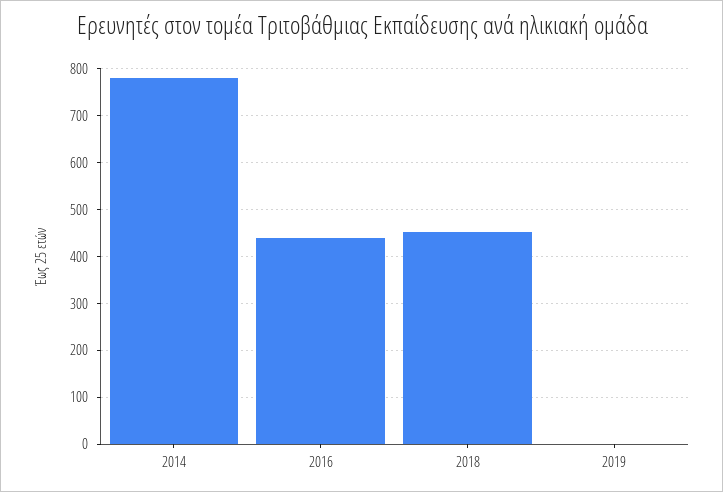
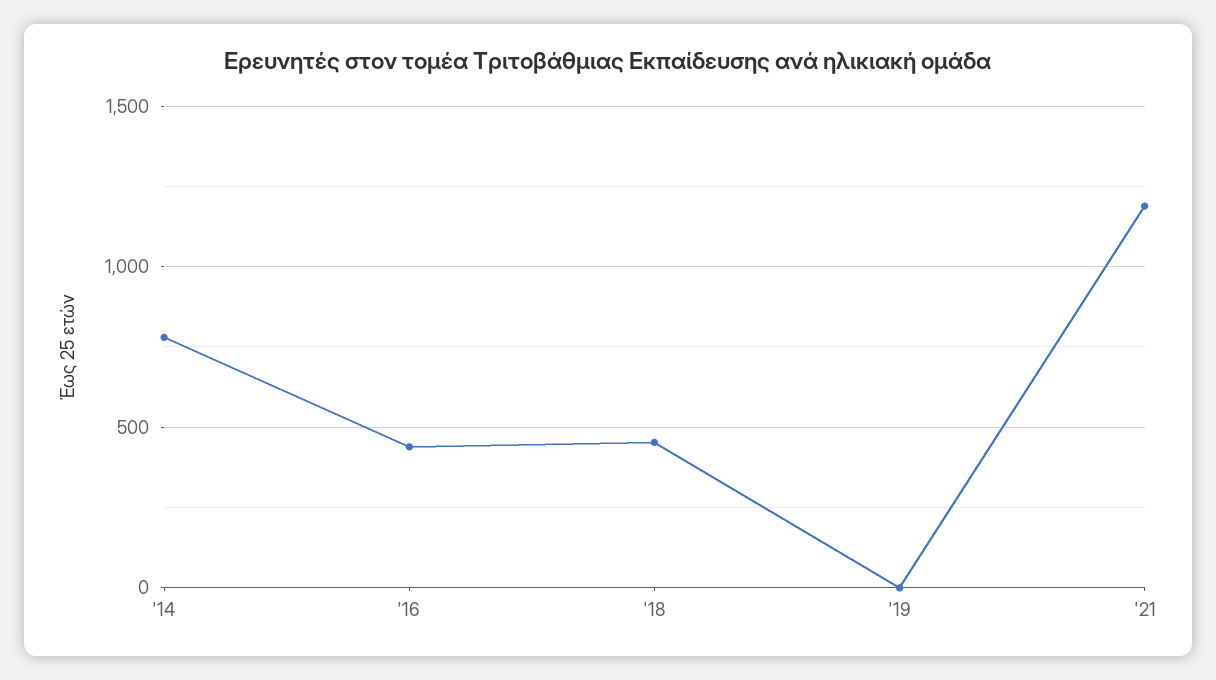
'21: none -> 1200

